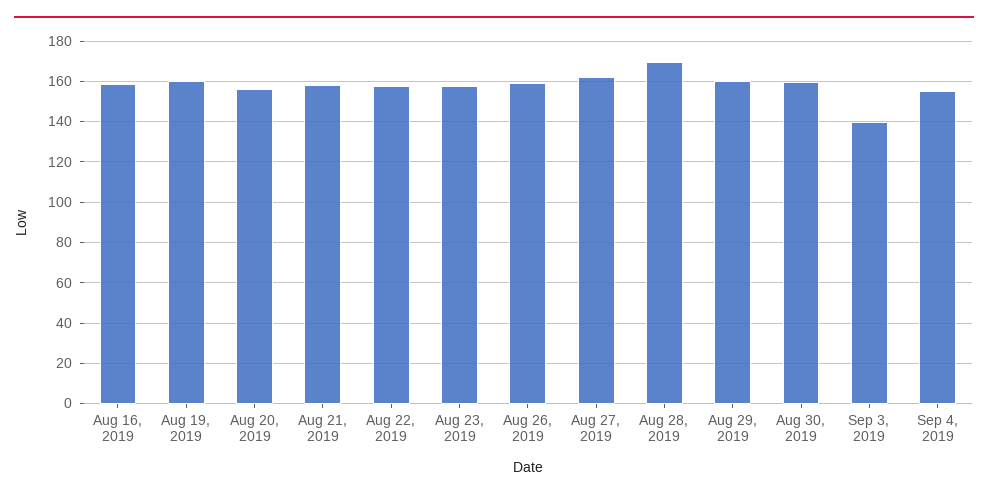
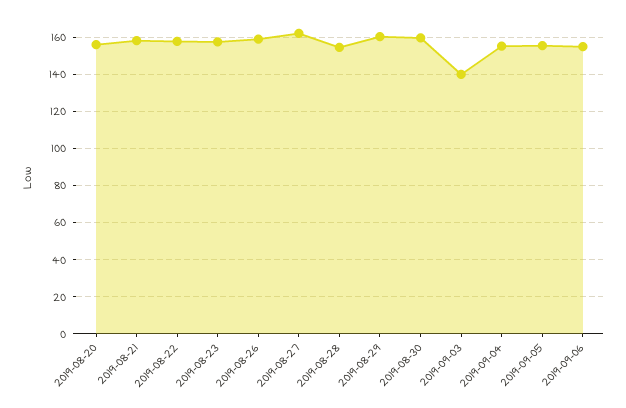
Aug 16, 2019: 160 -> none
Aug 19, 2019: 160 -> none
Aug 28, 2019: 170 -> 155
2019-09-05: none -> 155
2019-09-06: none -> 155

